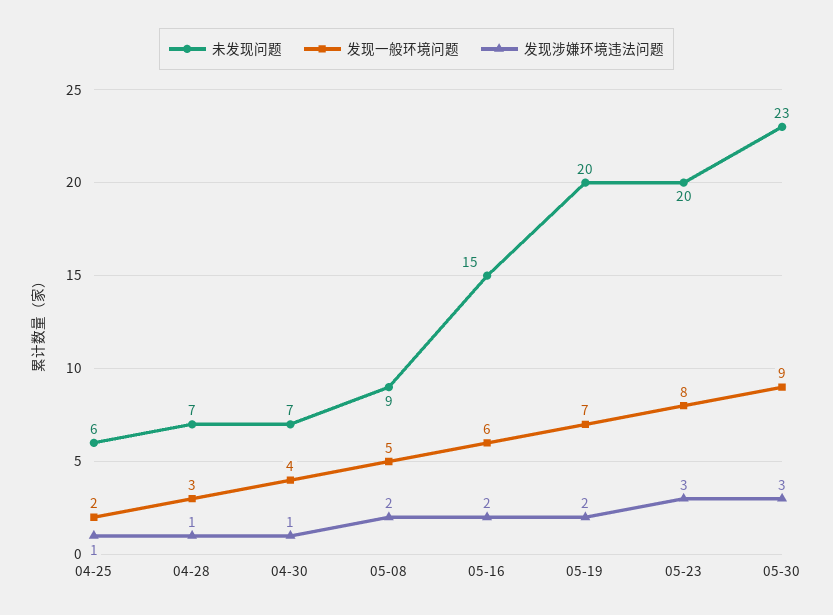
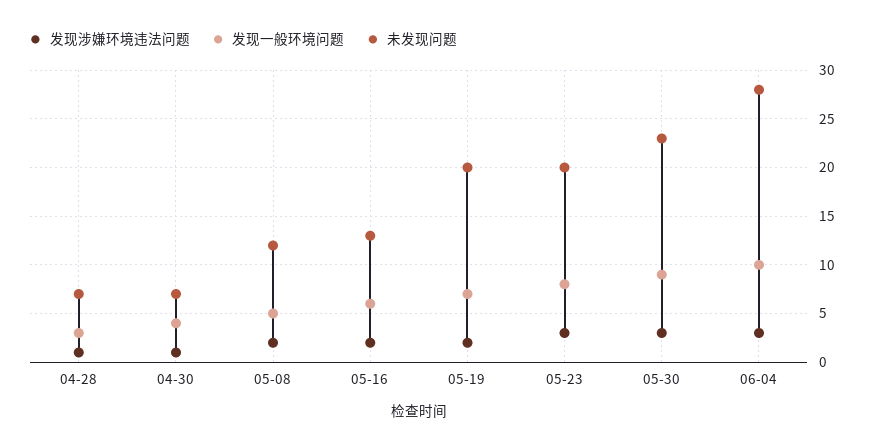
未发现问题, 04-25: 6 -> none
发现一般环境问题, 04-25: 2 -> none
发现涉嫌环境违法问题, 04-25: 1 -> none
未发现问题, 05-08: 9 -> 12
未发现问题, 05-16: 15 -> 13
发现涉嫌环境违法问题, 06-04: none -> 3
发现一般环境问题, 06-04: none -> 10
未发现问题, 06-04: none -> 28

